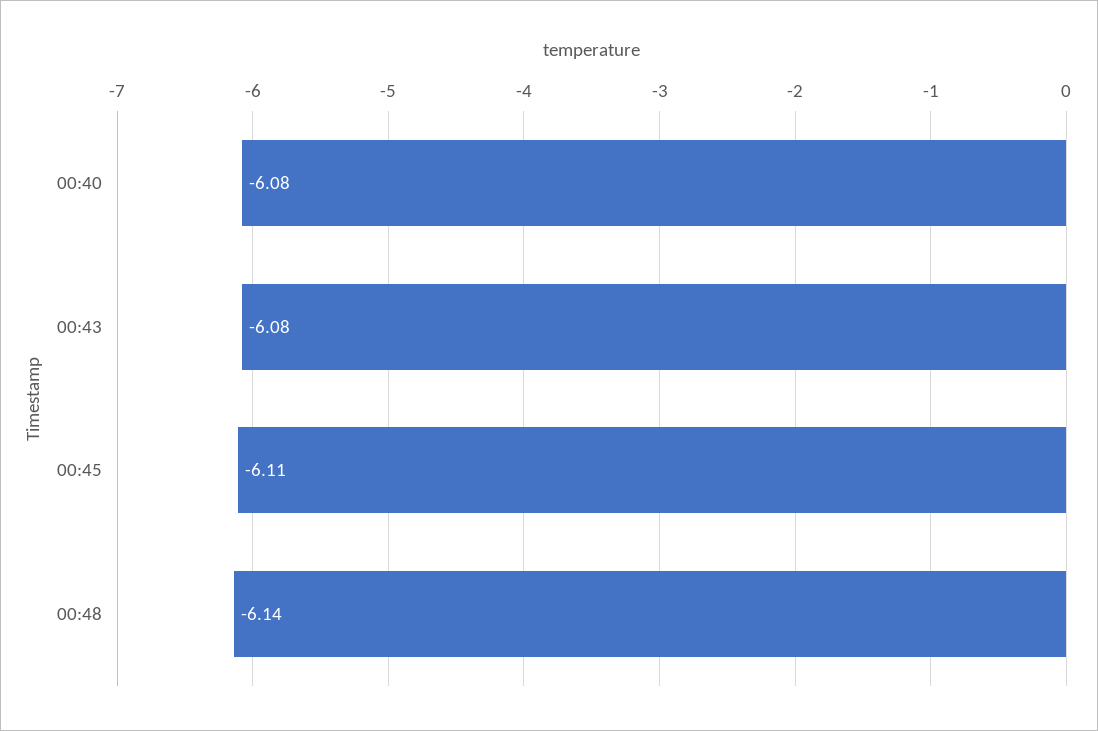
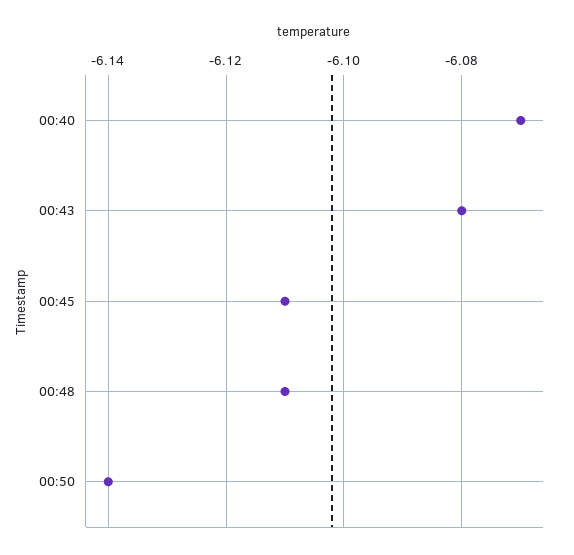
00:40: -6.08 -> -6.07
00:48: -6.14 -> -6.11
00:50: none -> -6.14

